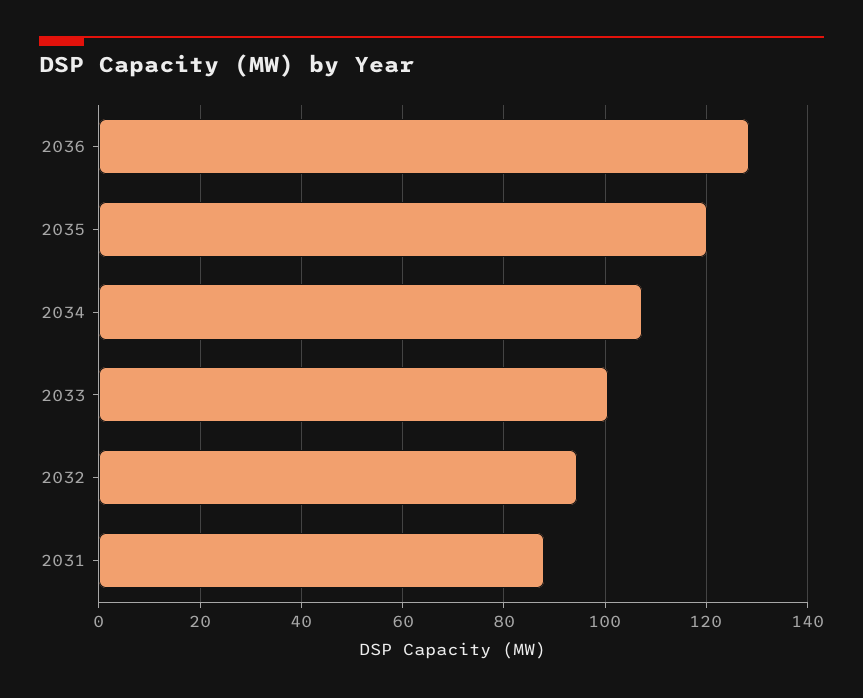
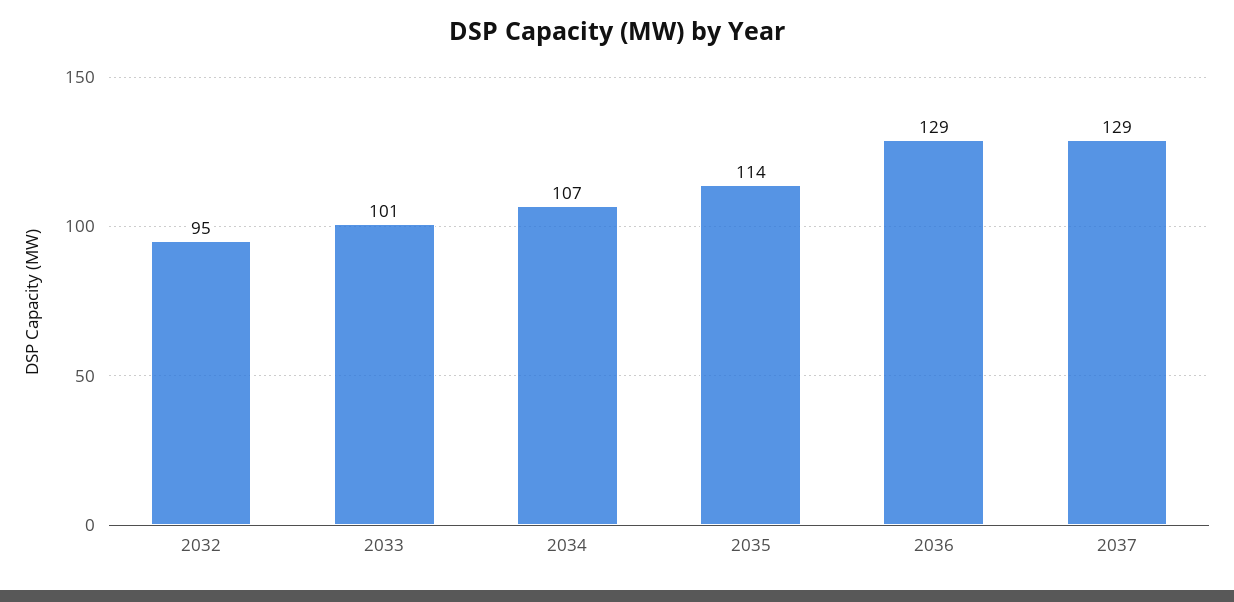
2035: 120 -> 114
2031: 88 -> none
2037: none -> 129

